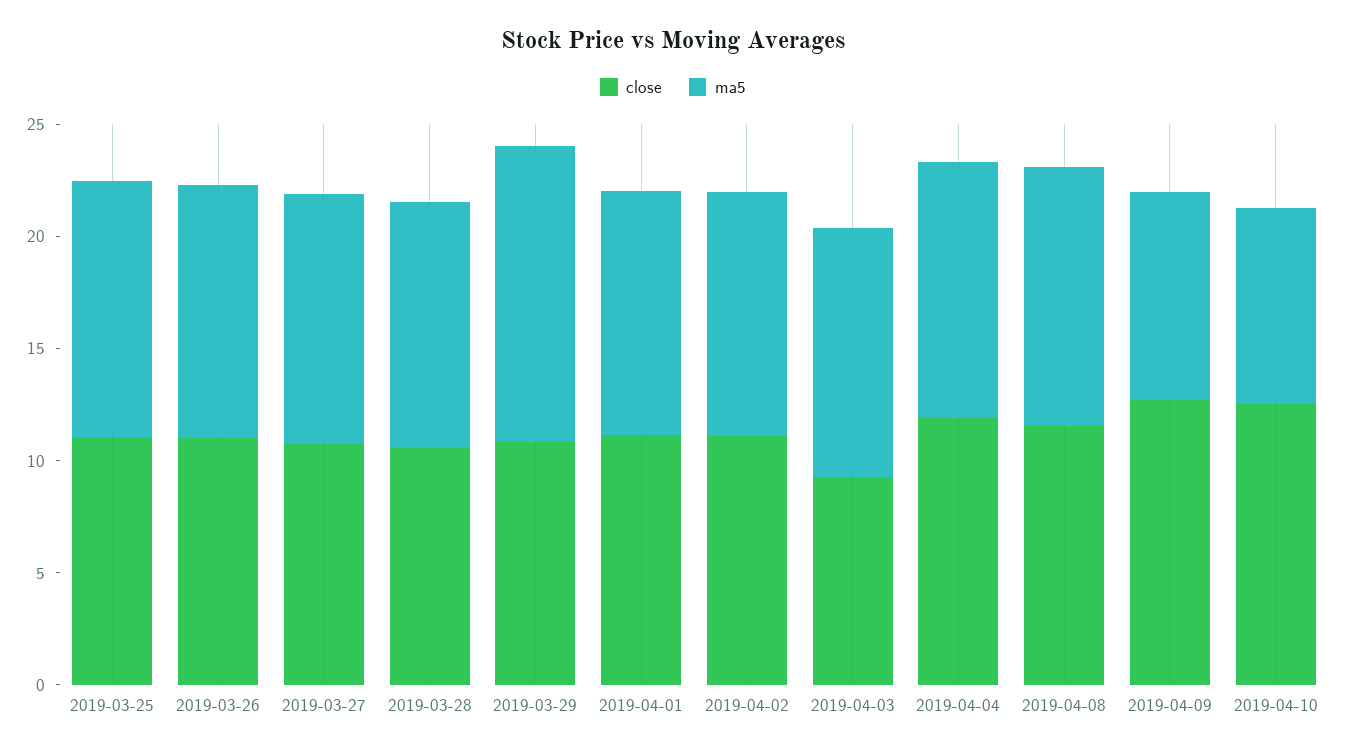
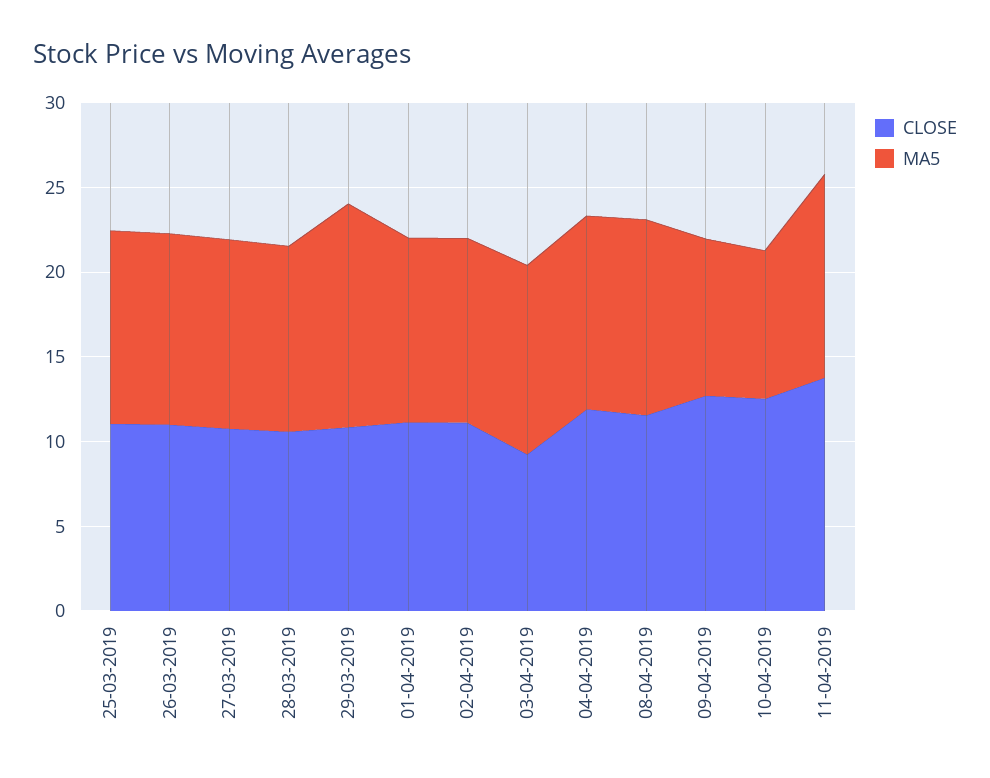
close, 11-04-2019: none -> 14
ma5, 11-04-2019: none -> 12

